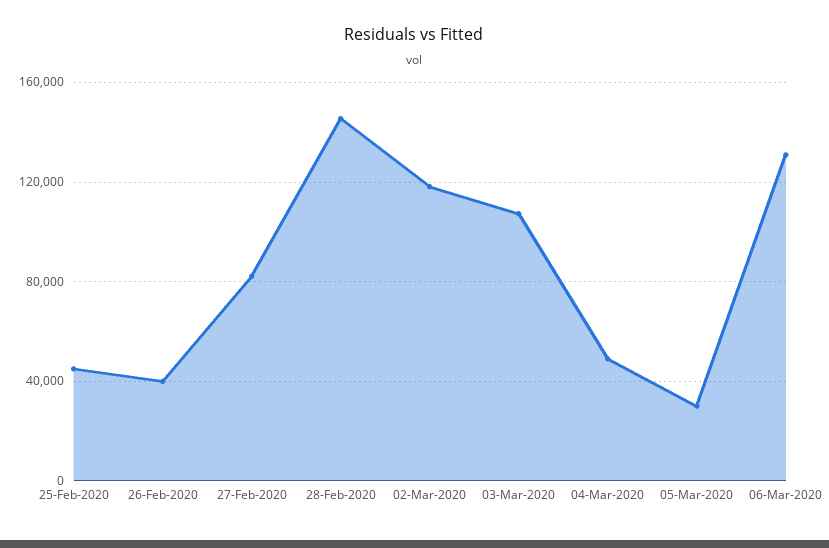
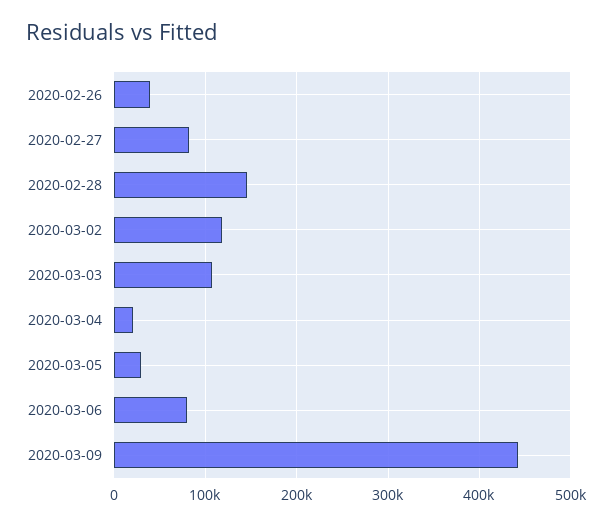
25-Feb-2020: 45000 -> none
04-Mar-2020: 50000 -> 20000
06-Mar-2020: 130000 -> 80000
2020-03-09: none -> 440000

